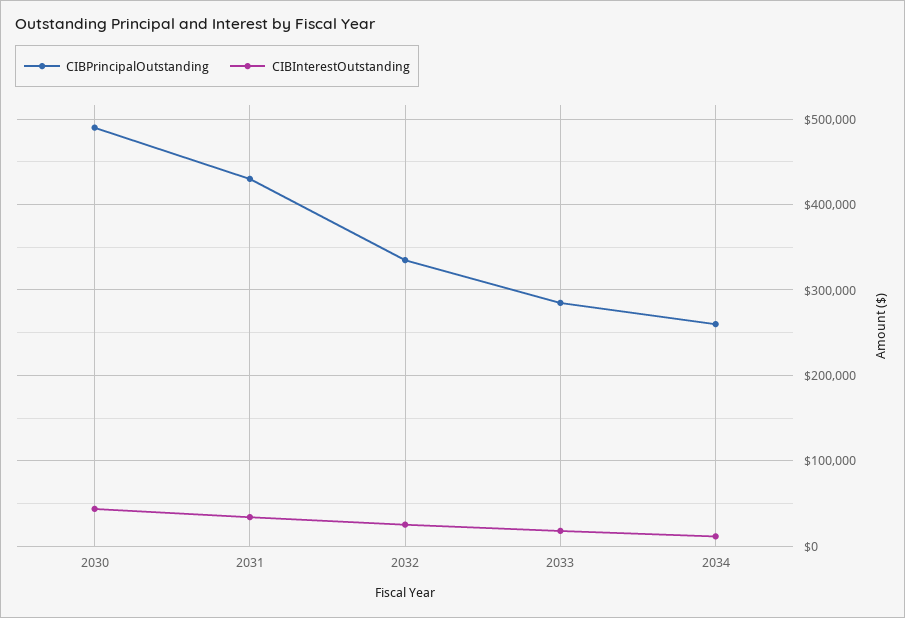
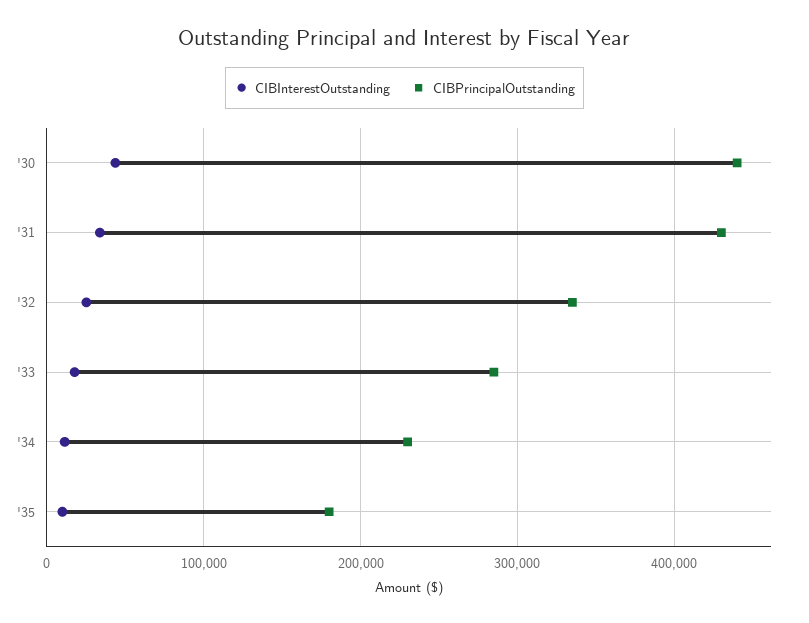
CIBPrincipalOutstanding, 2030: 490000 -> 440000
CIBPrincipalOutstanding, 2034: 260000 -> 230000
CIBInterestOutstanding, '35: none -> 10000
CIBPrincipalOutstanding, '35: none -> 180000

